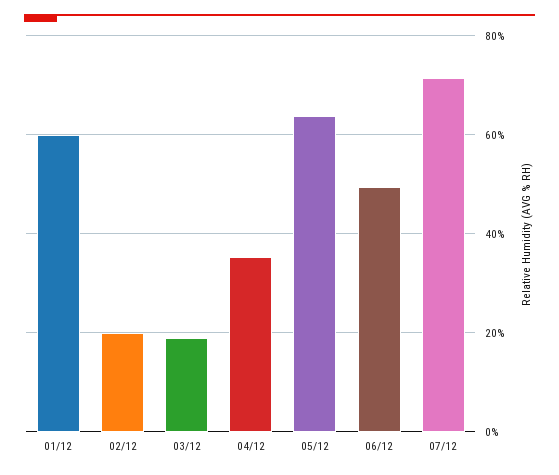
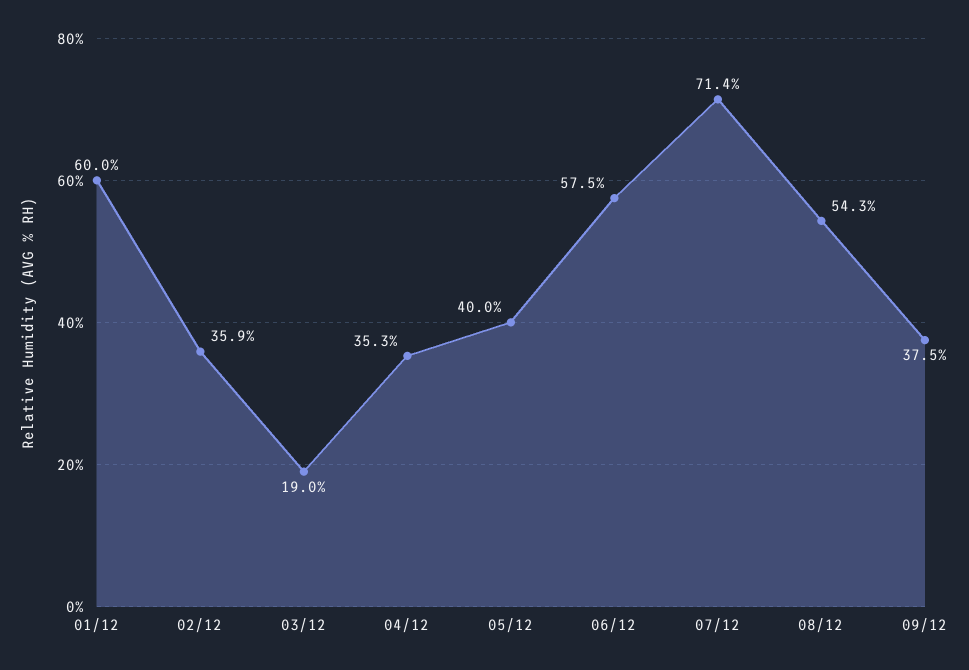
02/12: 20 -> 35.9
05/12: 64 -> 40
06/12: 50 -> 57.5
08/12: none -> 54.3
09/12: none -> 37.5

